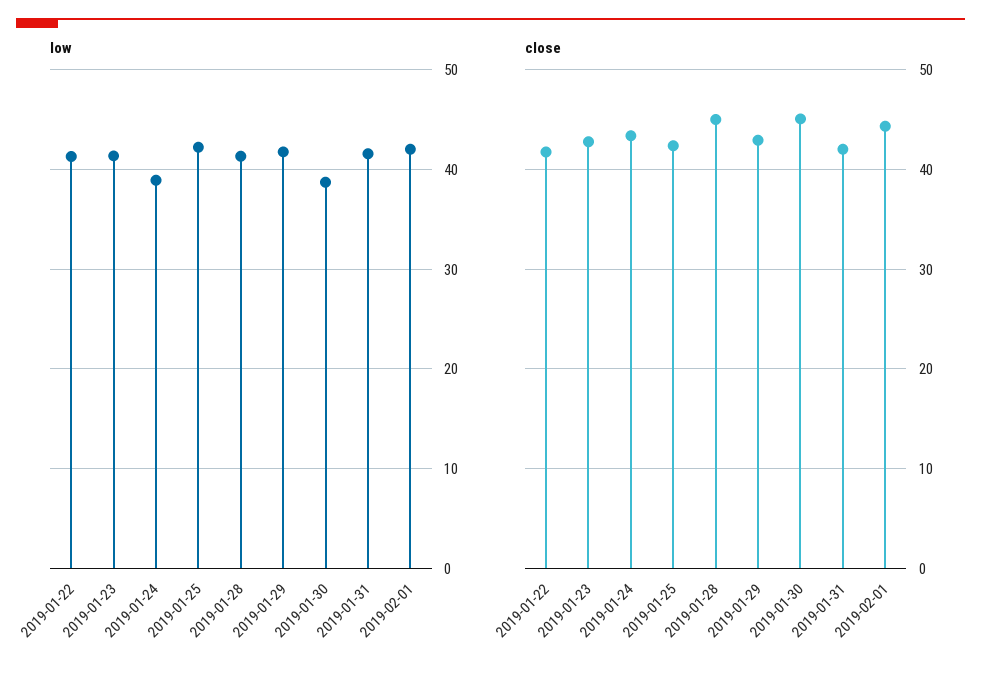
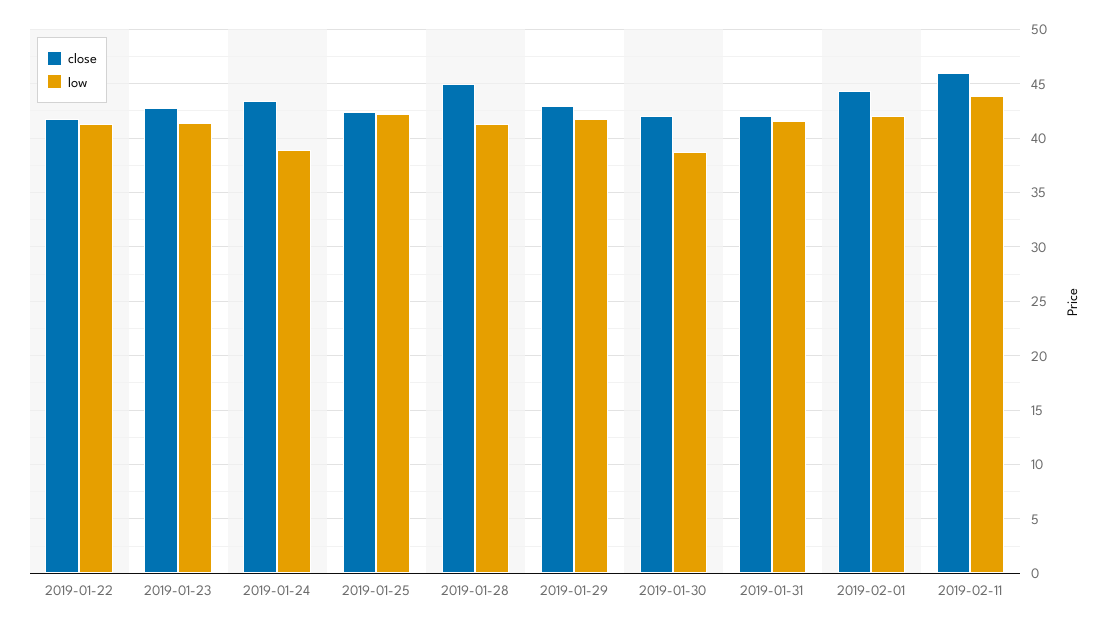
close, 2019-01-30: 45 -> 42
close, 2019-02-11: none -> 46
low, 2019-02-11: none -> 44

